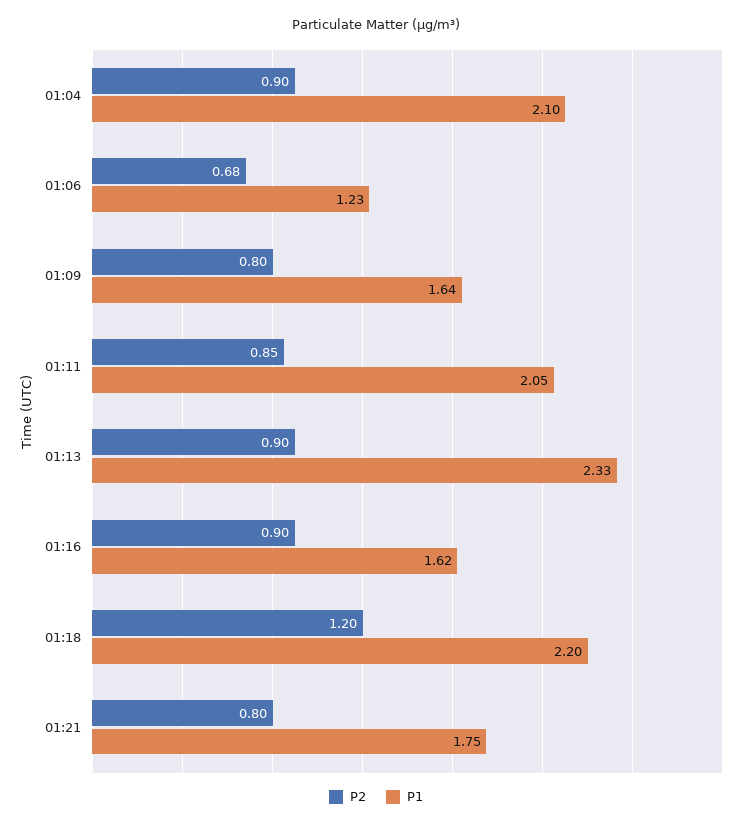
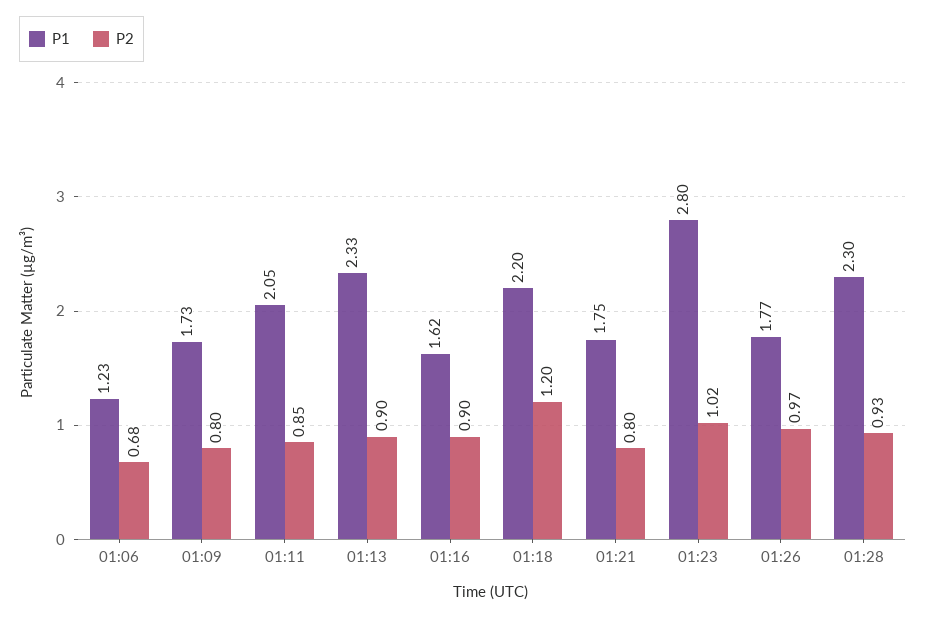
P2, 01:04: 0.9 -> none
P1, 01:04: 2.1 -> none
P1, 01:09: 1.64 -> 1.73
P1, 01:23: none -> 2.8
P2, 01:23: none -> 1.02
P1, 01:26: none -> 1.77
P2, 01:26: none -> 0.97
P1, 01:28: none -> 2.3
P2, 01:28: none -> 0.93

